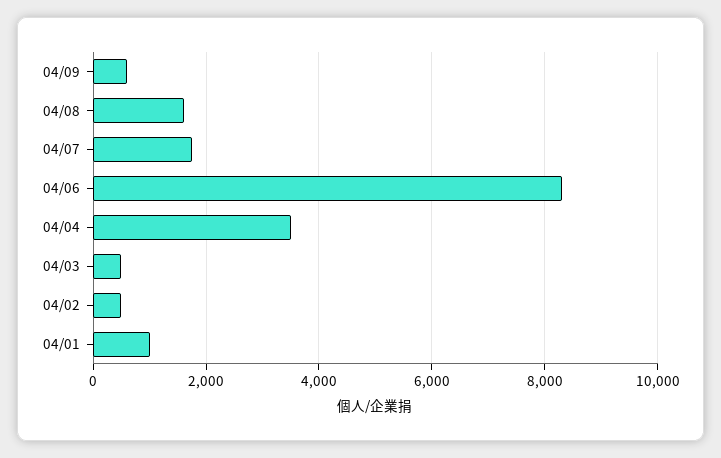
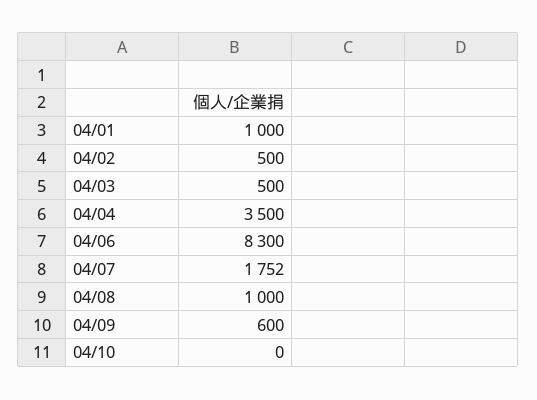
04/08: 1600 -> 1000
04/10: none -> 0

